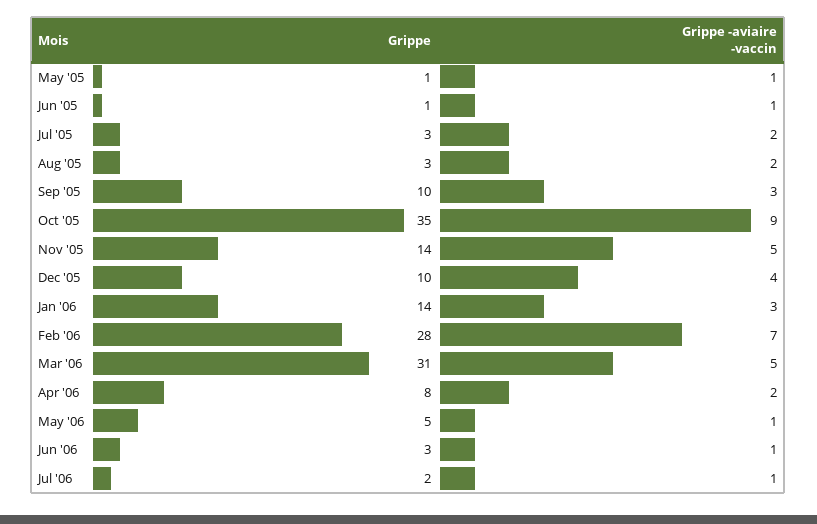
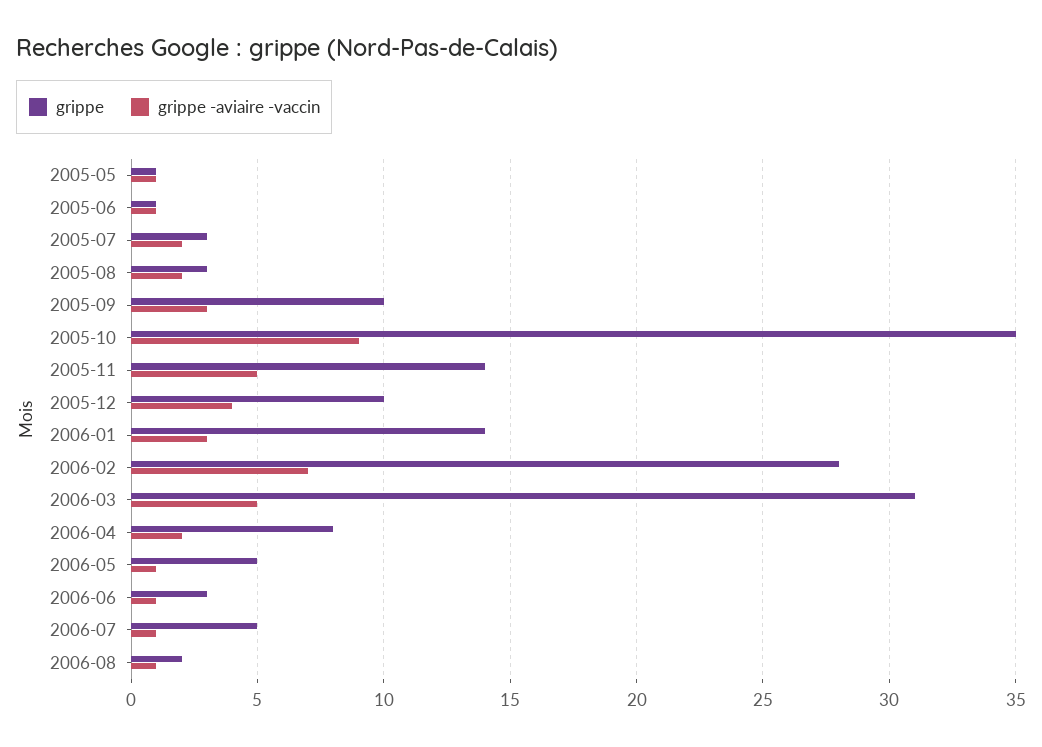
Grippe, Jul '06: 2 -> 5
Grippe, 2006-08: none -> 2
Grippe -aviaire -vaccin, 2006-08: none -> 1

